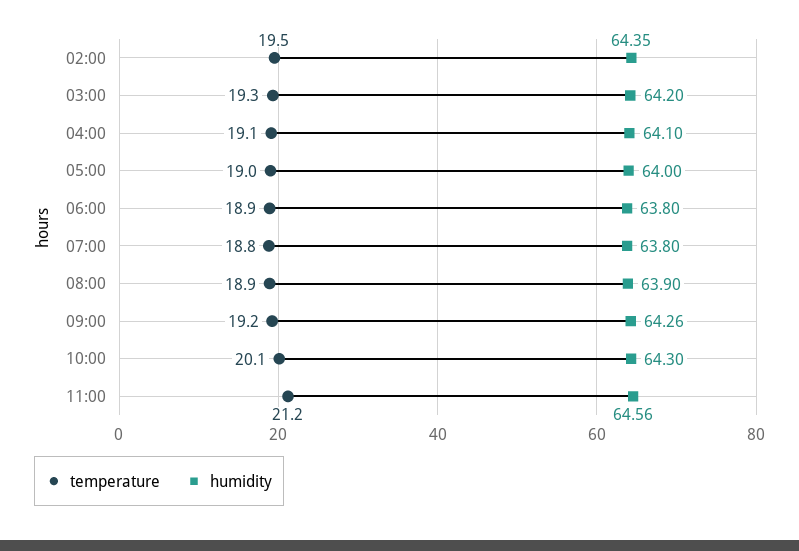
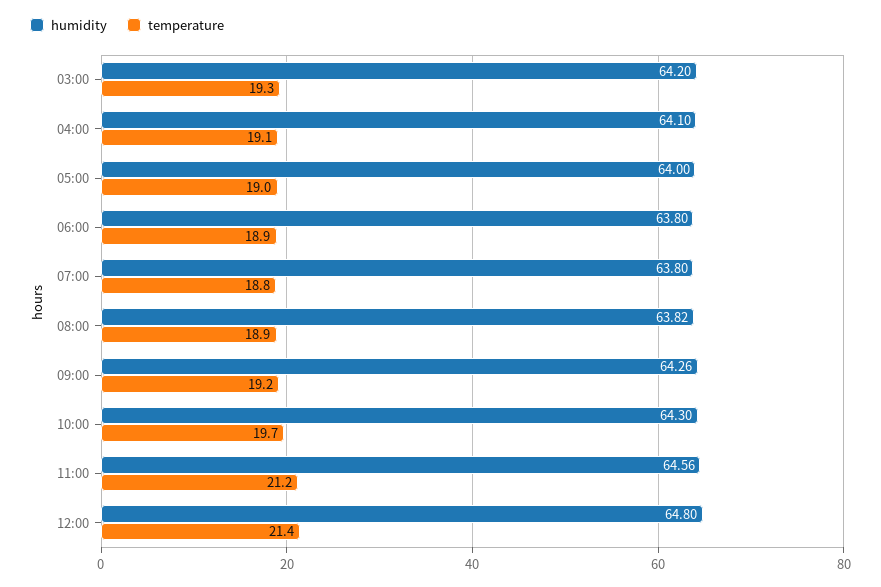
temperature, 02:00: 19.5 -> none
humidity, 02:00: 64.35 -> none
humidity, 08:00: 63.9 -> 63.82
temperature, 10:00: 20.1 -> 19.7
humidity, 12:00: none -> 64.8
temperature, 12:00: none -> 21.4

